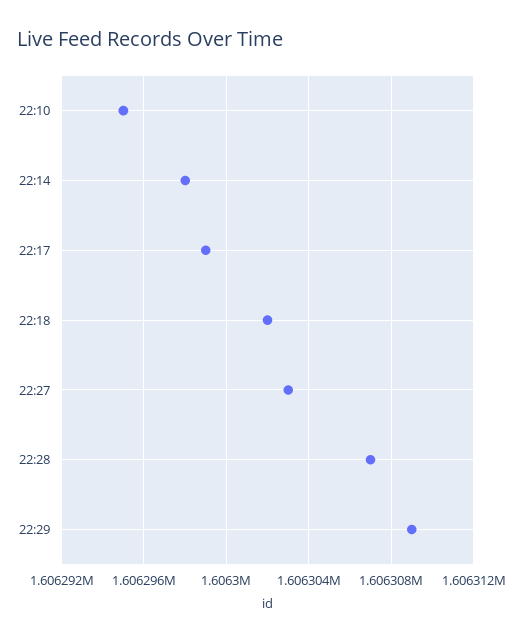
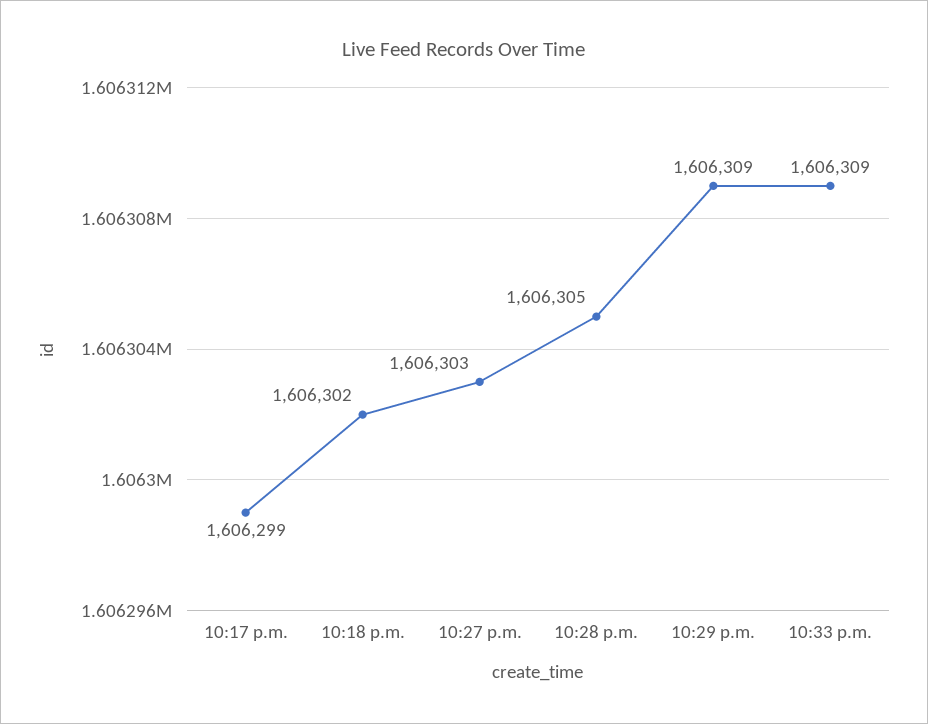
22:10: 1606295 -> none
22:14: 1606298 -> none
22:28: 1606307 -> 1606305
10:33 p.m.: none -> 1606309

